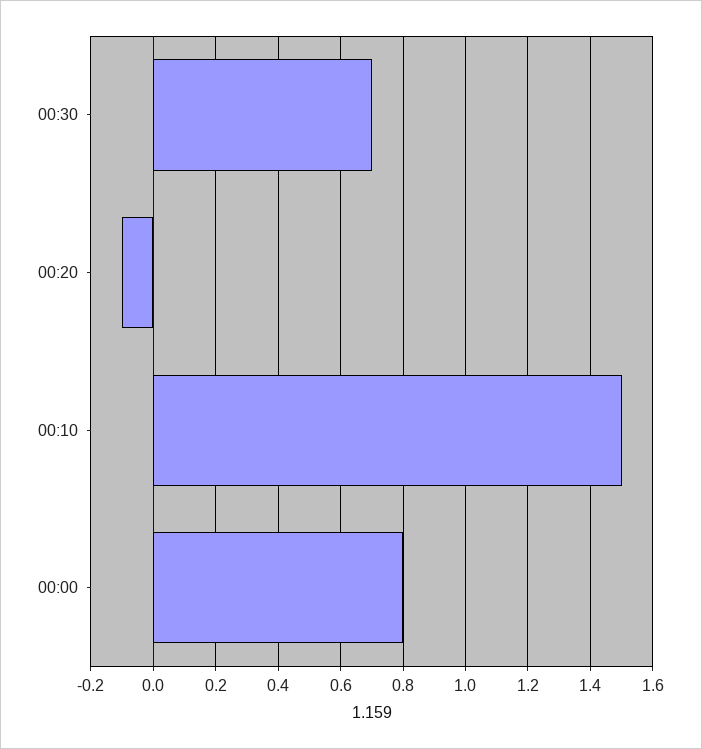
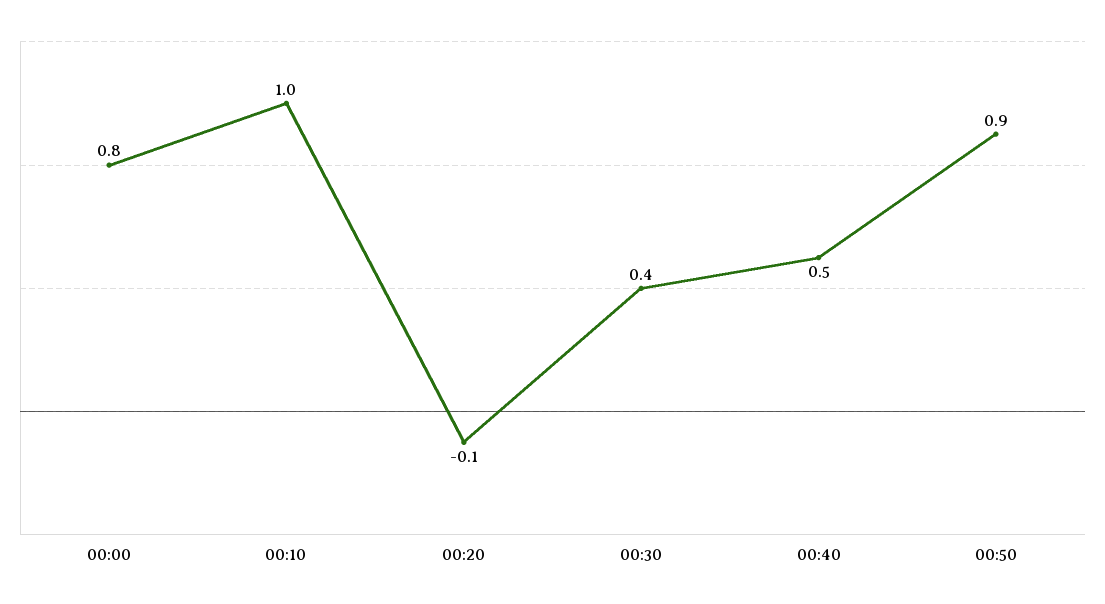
00:30: 0.7 -> 0.4
00:10: 1.5 -> 1
00:40: none -> 0.5
00:50: none -> 0.9

